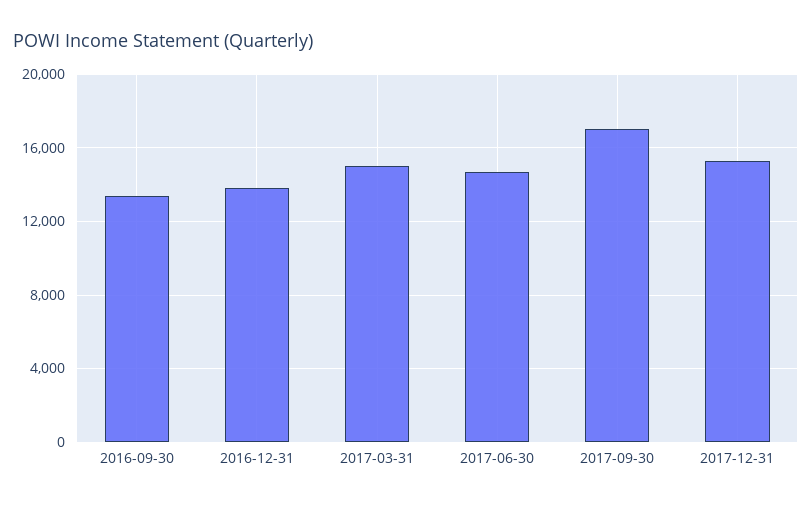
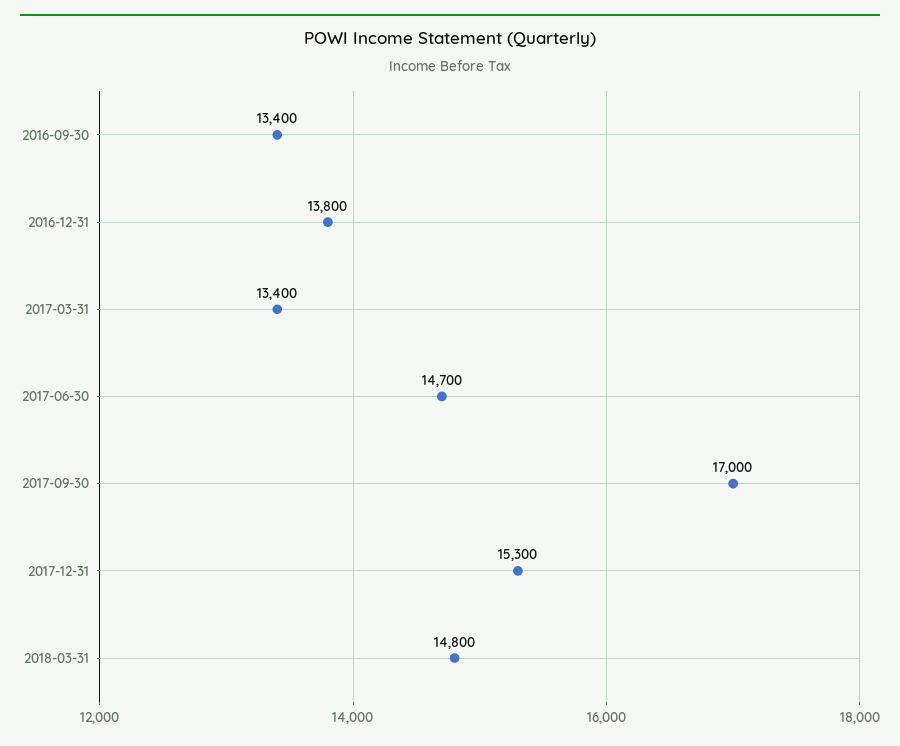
2017-03-31: 15000 -> 13400
2018-03-31: none -> 14800

